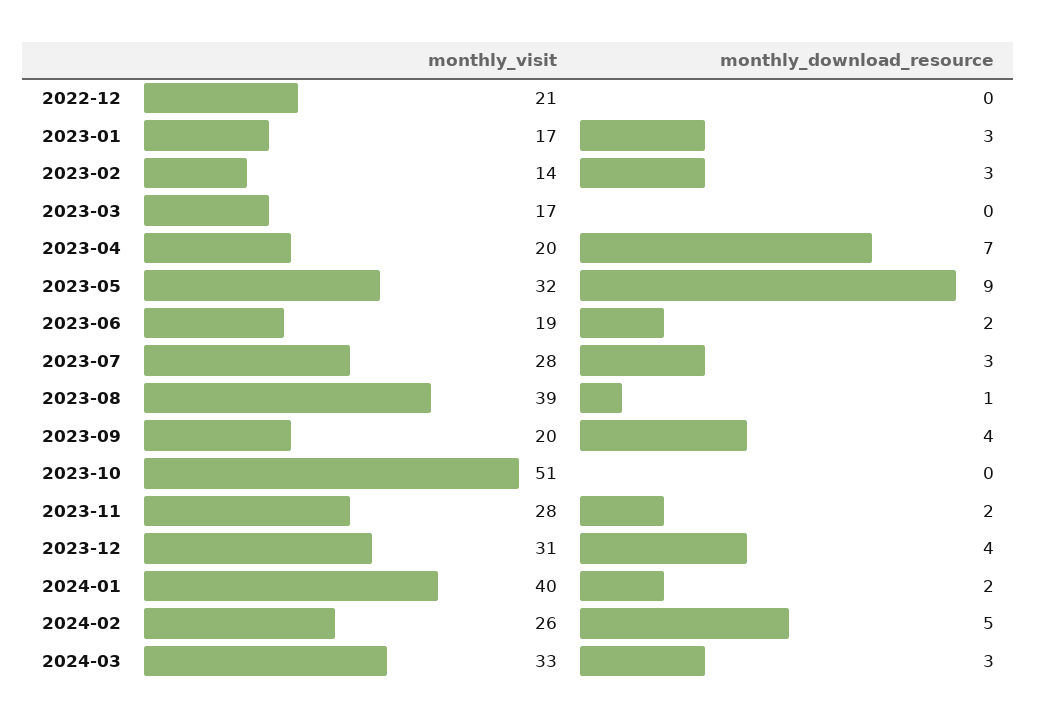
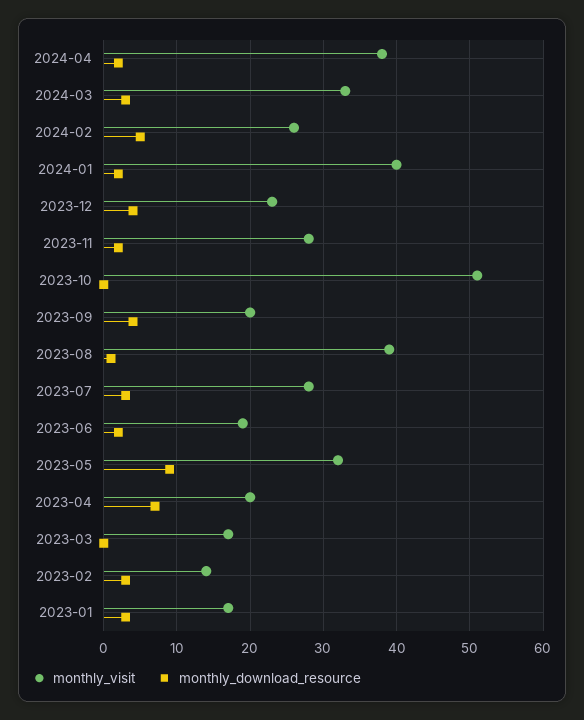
monthly_visit, 2022-12: 21 -> none
monthly_download_resource, 2022-12: 0 -> none
monthly_visit, 2023-12: 31 -> 23
monthly_visit, 2024-04: none -> 38
monthly_download_resource, 2024-04: none -> 2

